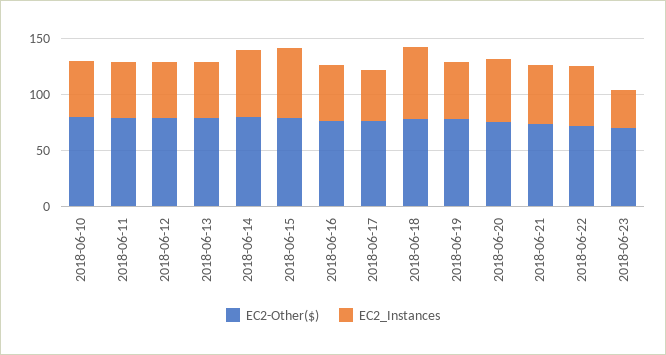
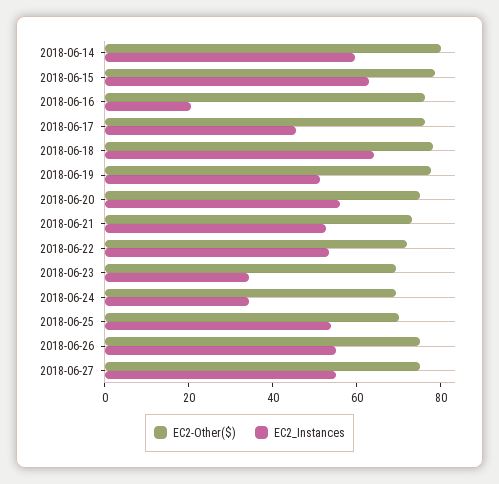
EC2-Other($), 2018-06-10: 80 -> none
EC2_Instances, 2018-06-10: 50 -> none
EC2-Other($), 2018-06-11: 80 -> none
EC2_Instances, 2018-06-11: 50 -> none
EC2-Other($), 2018-06-12: 80 -> none
EC2_Instances, 2018-06-12: 50 -> none
EC2-Other($), 2018-06-13: 80 -> none
EC2_Instances, 2018-06-13: 50 -> none
EC2_Instances, 2018-06-16: 50 -> 20
EC2-Other($), 2018-06-24: none -> 70
EC2_Instances, 2018-06-24: none -> 35
EC2-Other($), 2018-06-25: none -> 70
EC2_Instances, 2018-06-25: none -> 55
EC2-Other($), 2018-06-26: none -> 75
EC2_Instances, 2018-06-26: none -> 55
EC2-Other($), 2018-06-27: none -> 75
EC2_Instances, 2018-06-27: none -> 55

